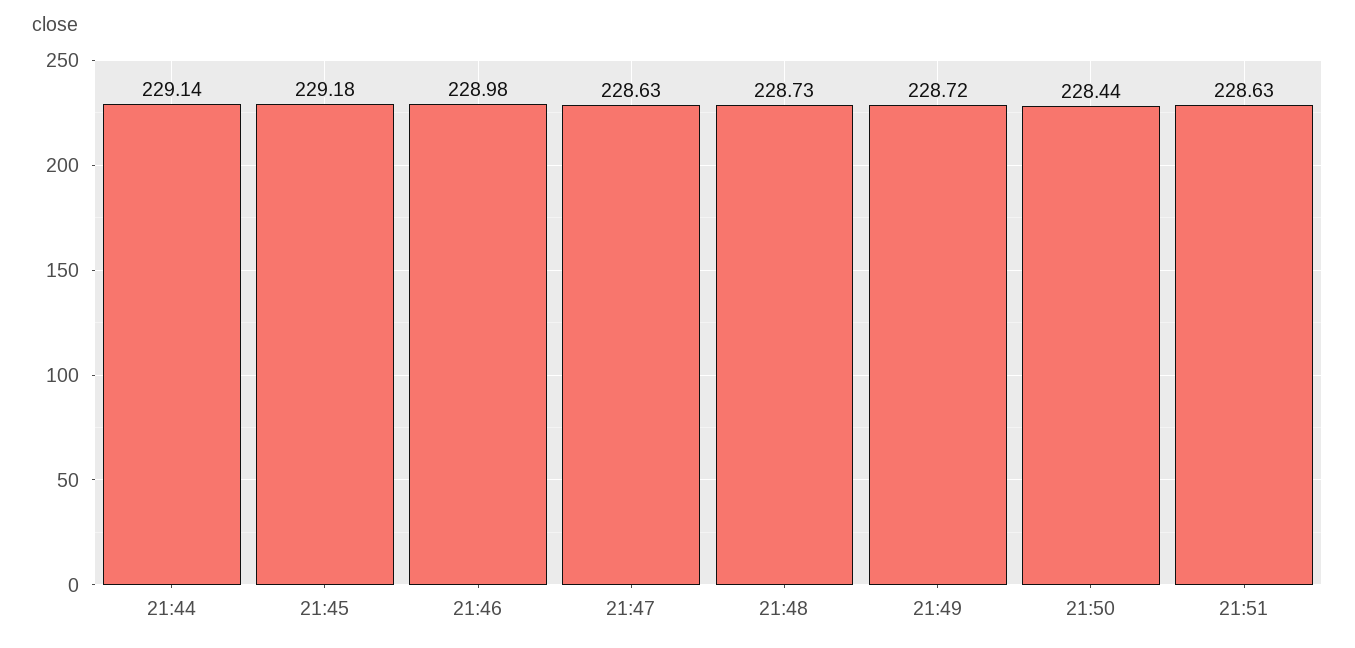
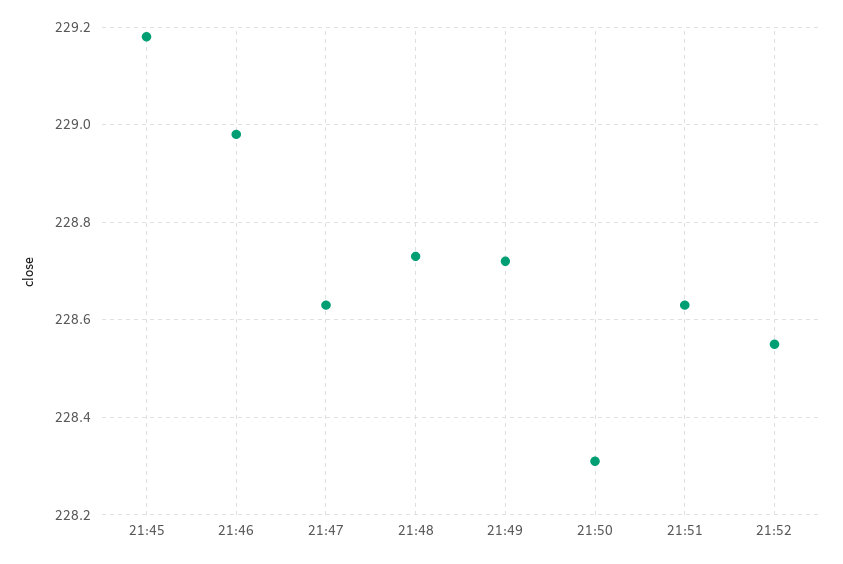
21:44: 229.14 -> none
21:50: 228.44 -> 228.3
21:52: none -> 228.55

